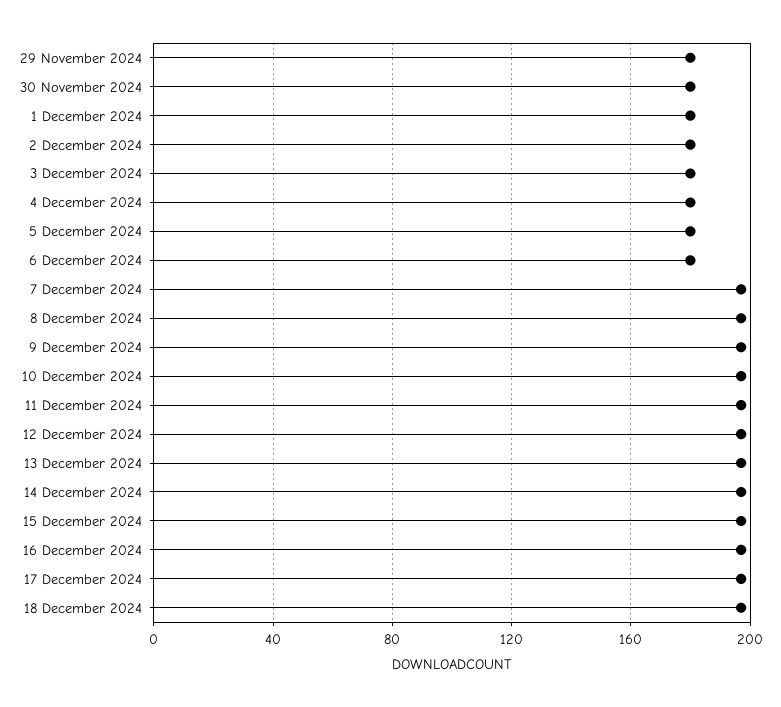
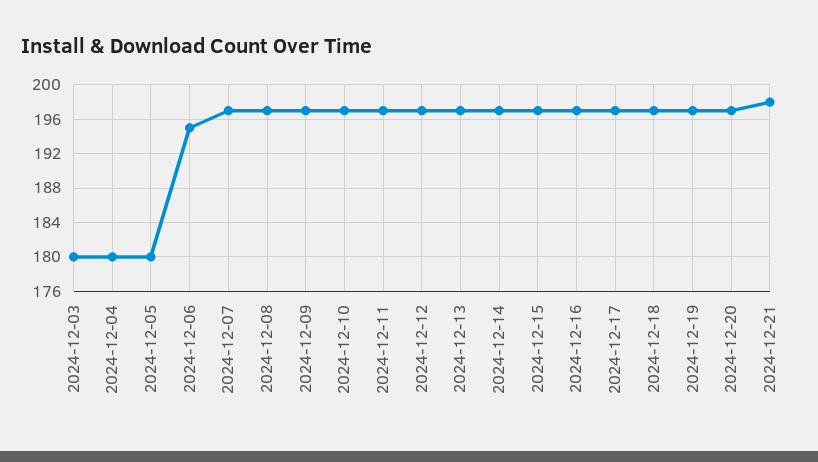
29 November 2024: 180 -> none
30 November 2024: 180 -> none
1 December 2024: 180 -> none
2 December 2024: 180 -> none
6 December 2024: 180 -> 195
2024-12-19: none -> 197
2024-12-20: none -> 197
2024-12-21: none -> 198

